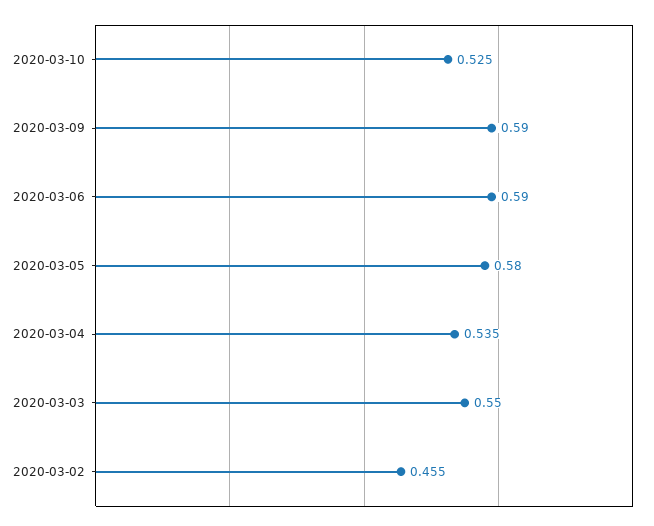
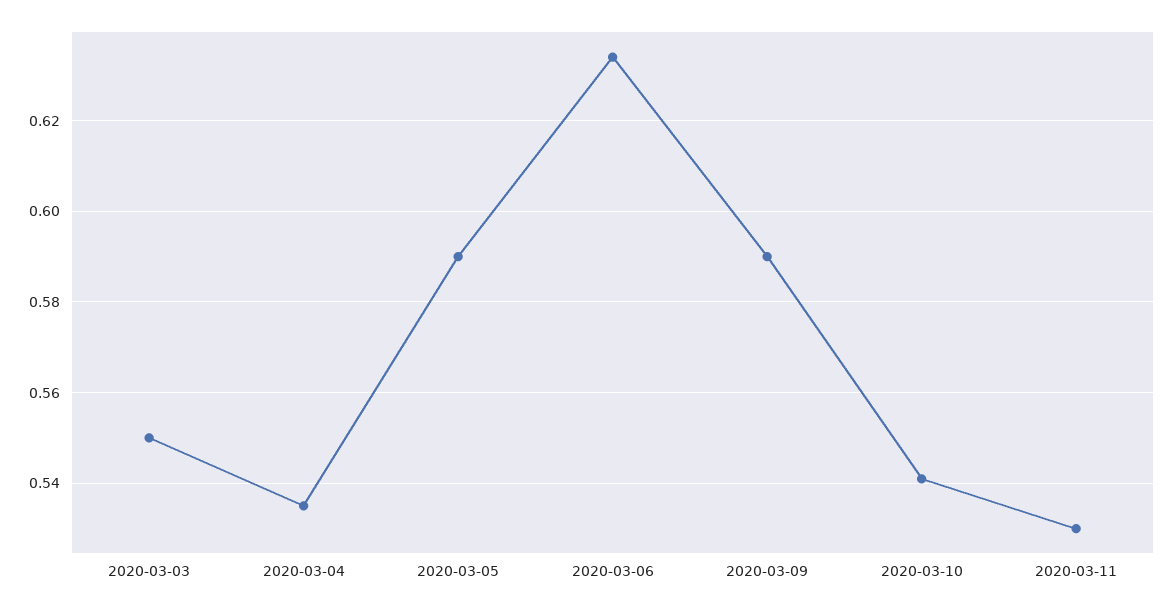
2020-03-10: 0.525 -> 0.54
2020-03-06: 0.59 -> 0.635
2020-03-05: 0.58 -> 0.59
2020-03-02: 0.455 -> none
2020-03-11: none -> 0.53

